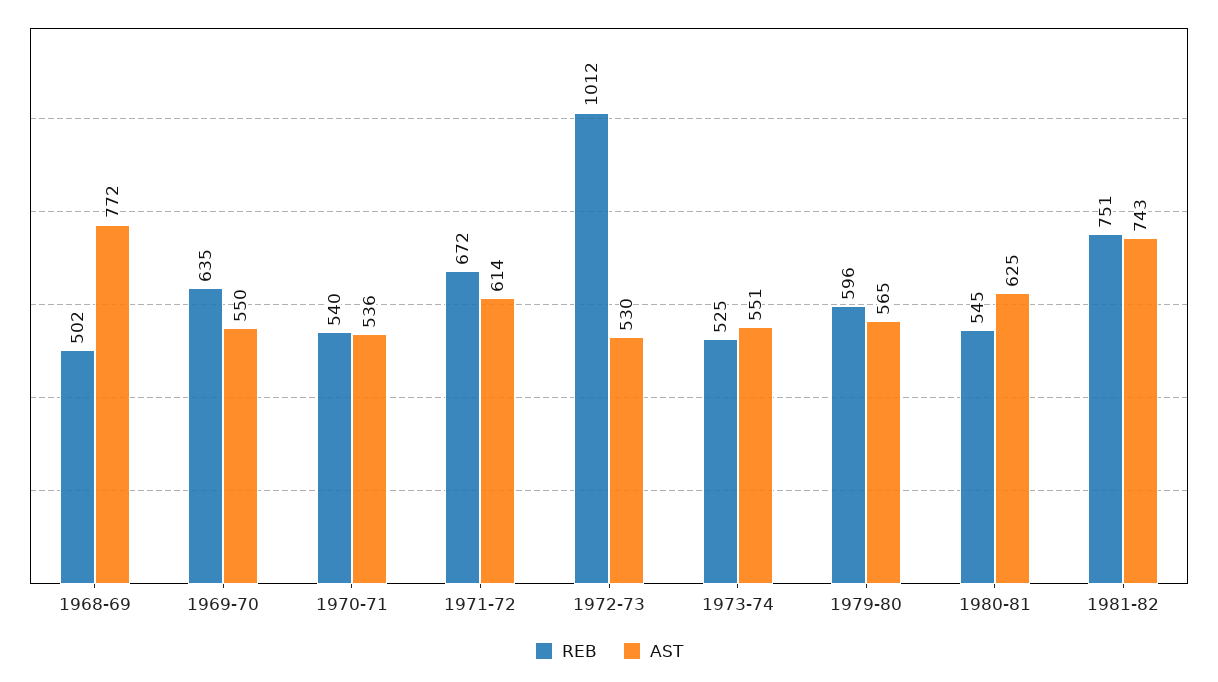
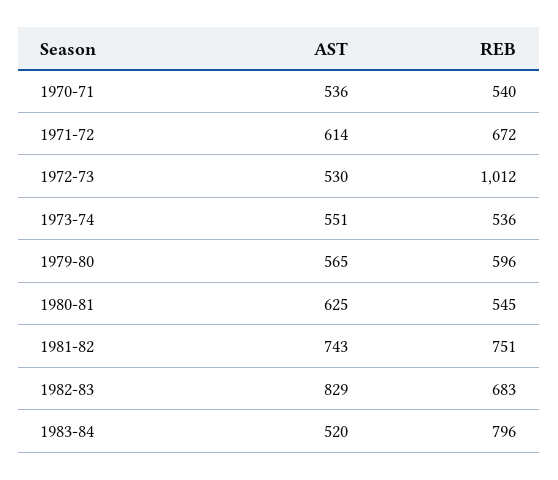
REB, 1968-69: 502 -> none
AST, 1968-69: 772 -> none
REB, 1969-70: 635 -> none
AST, 1969-70: 550 -> none
REB, 1973-74: 525 -> 536
AST, 1982-83: none -> 829
REB, 1982-83: none -> 683
AST, 1983-84: none -> 520
REB, 1983-84: none -> 796

